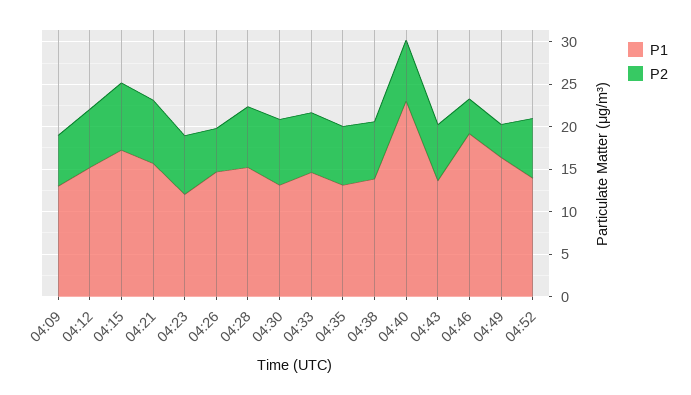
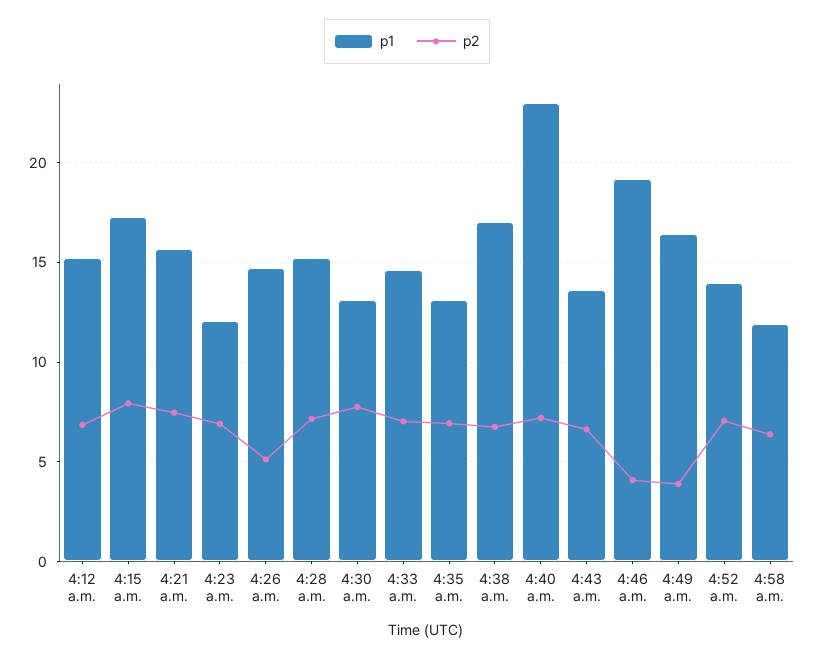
P1, 04:09: 13 -> none
P2, 04:09: 6 -> none
P1, 04:38: 14 -> 17
P1, 4:58 a.m.: none -> 12
P2, 4:58 a.m.: none -> 6.5

